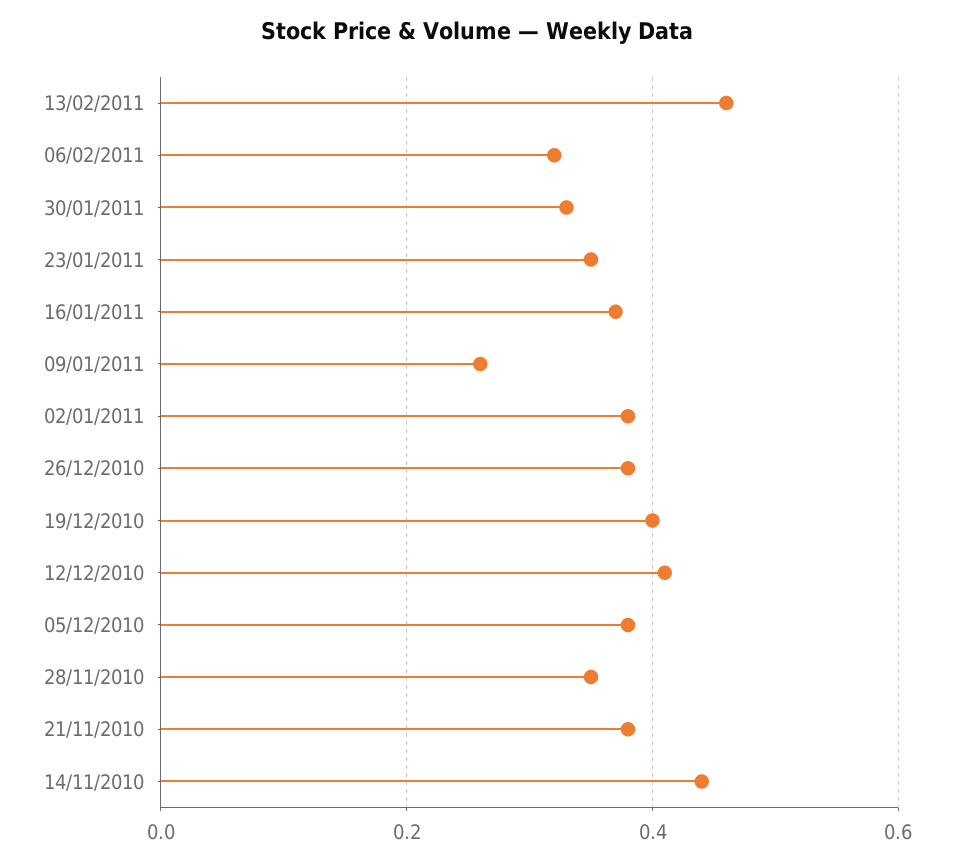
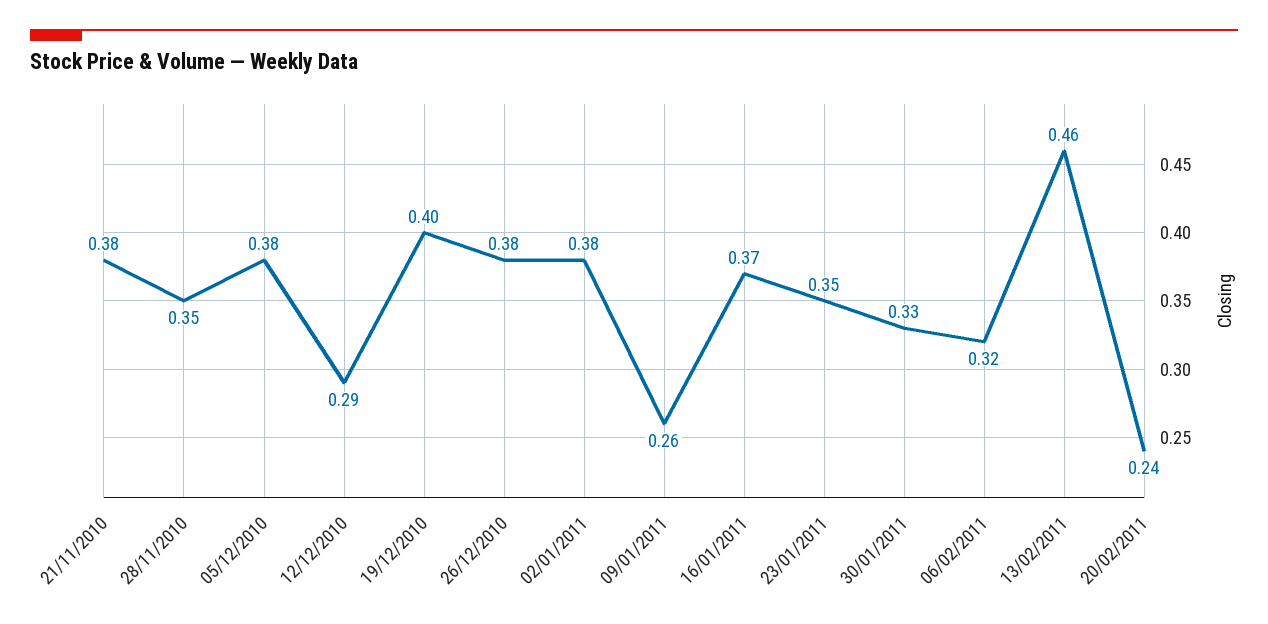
12/12/2010: 0.4 -> 0.29
14/11/2010: 0.45 -> none
20/02/2011: none -> 0.24

